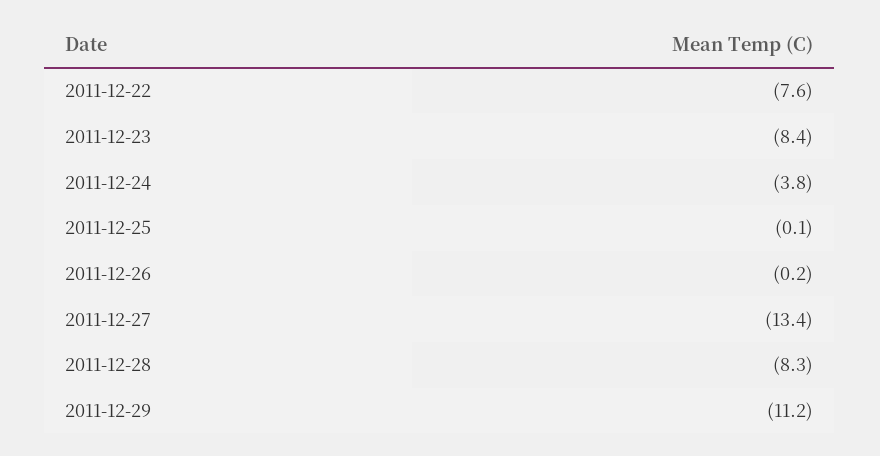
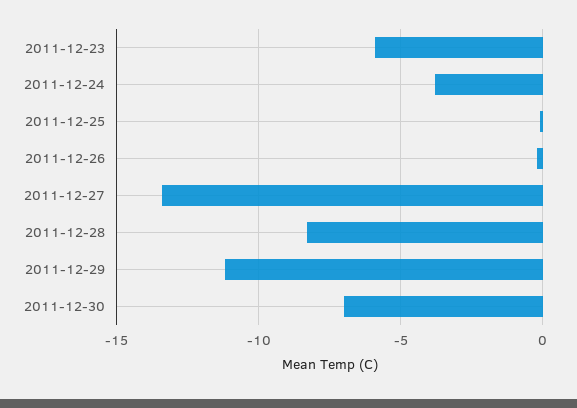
2011-12-22: -7.6 -> none
2011-12-23: -8.4 -> -6
2011-12-30: none -> -7

